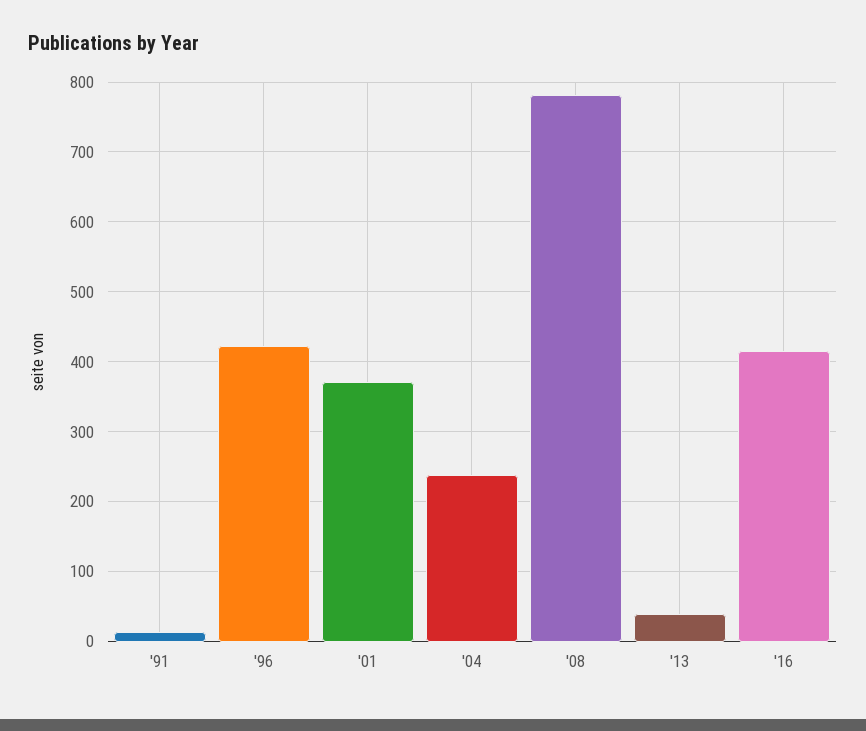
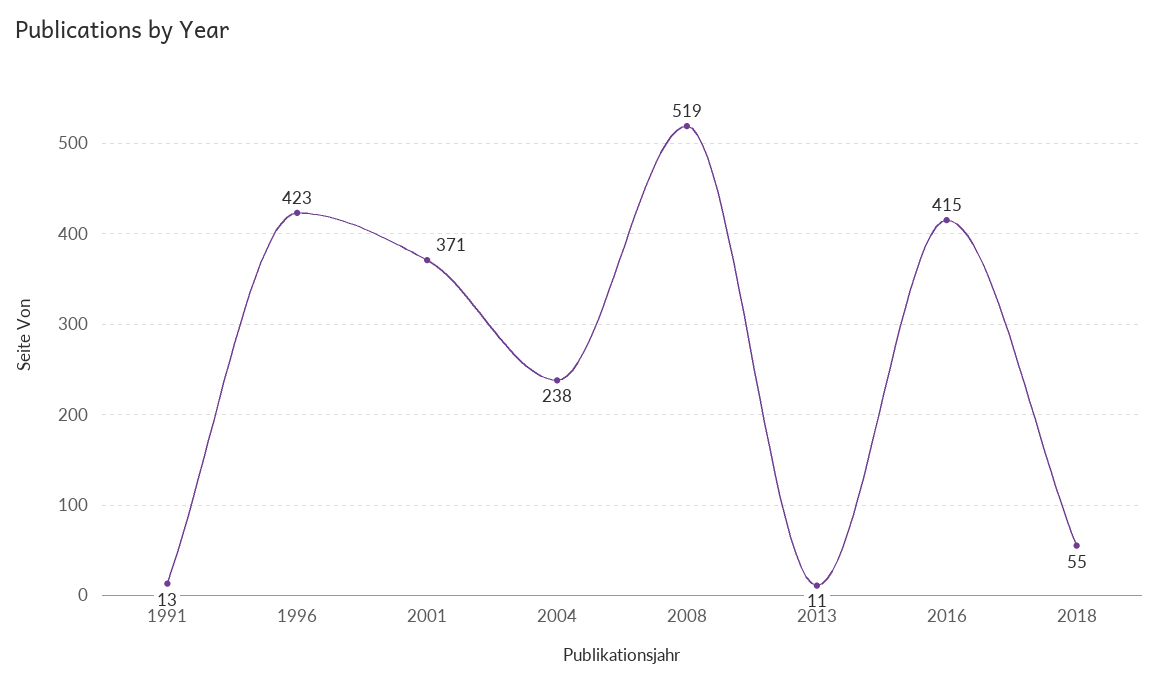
'08: 780 -> 519
'13: 40 -> 11
2018: none -> 55

